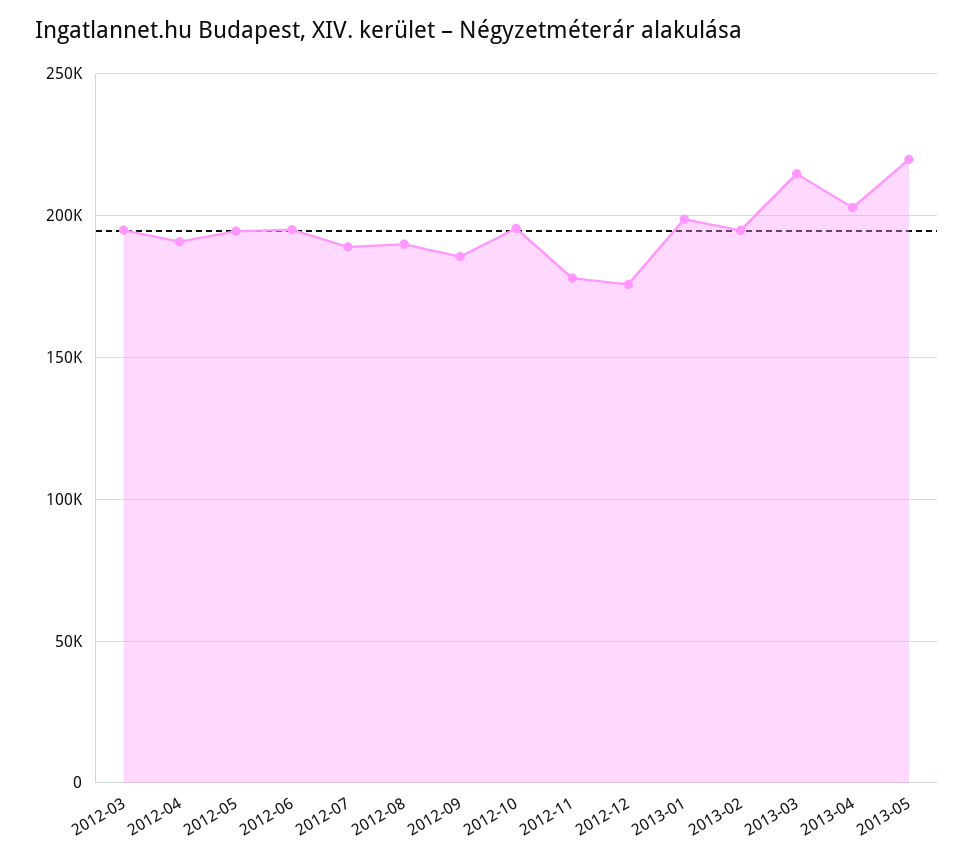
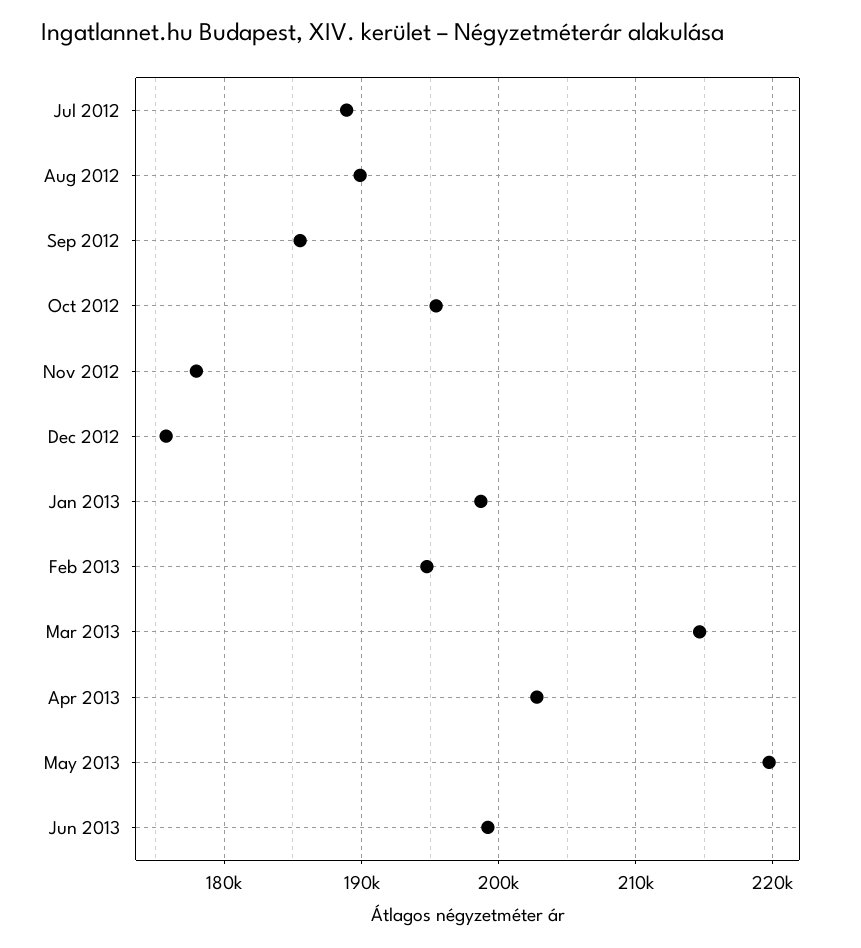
2012-03: 195000 -> none
2012-04: 190000 -> none
2012-05: 195000 -> none
2012-06: 195000 -> none
Jun 2013: none -> 199000

